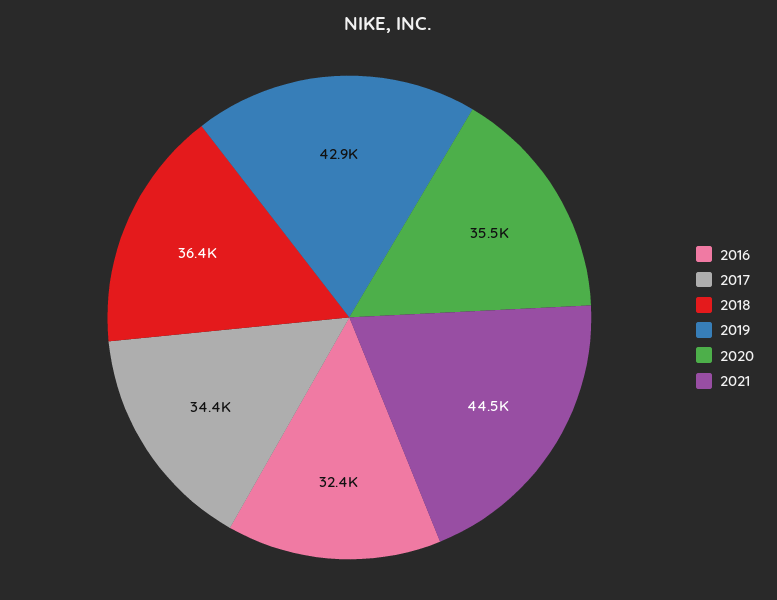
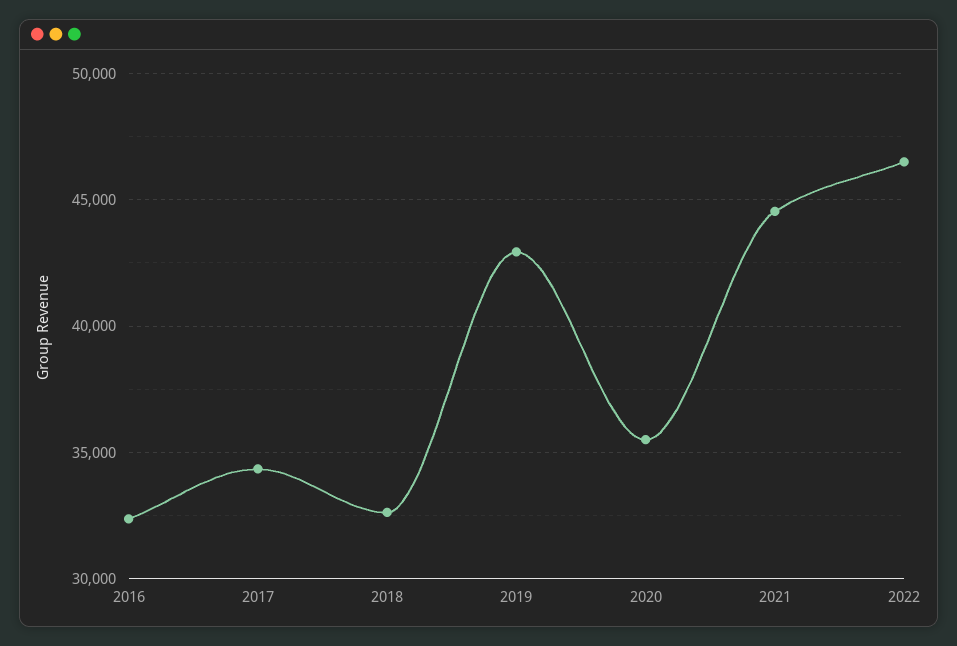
2018: 36400 -> 32500
2022: none -> 46500

